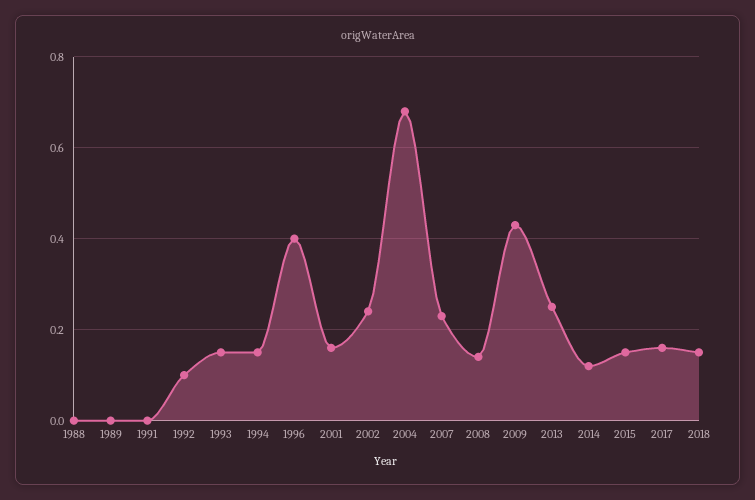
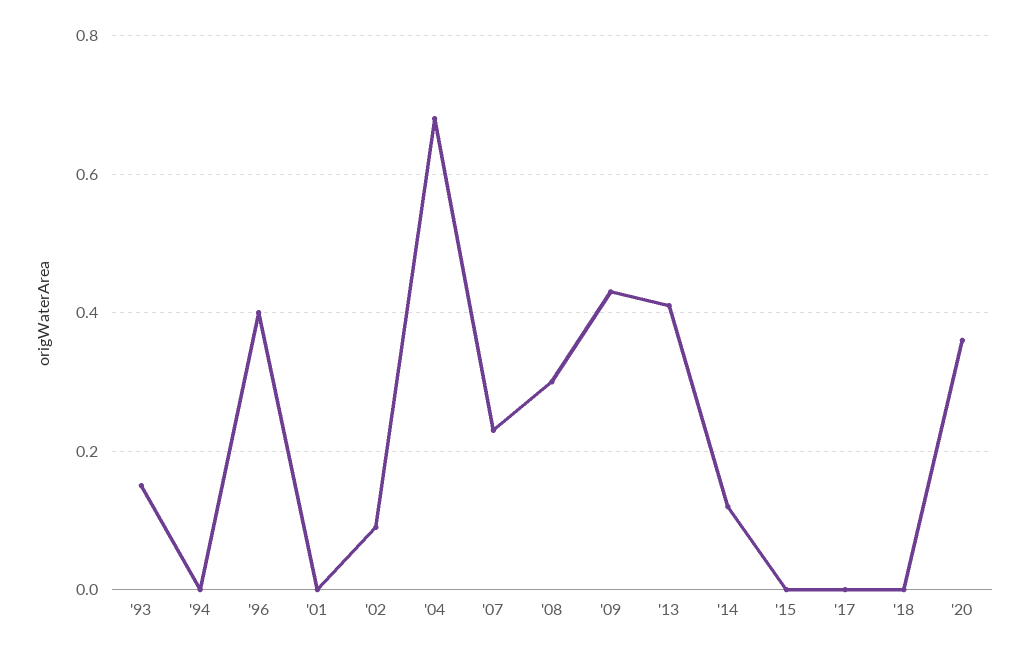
1988: 0 -> none
1989: 0 -> none
1991: 0 -> none
1992: 0.1 -> none
1994: 0.15 -> 0
2001: 0.15 -> 0
2002: 0.25 -> 0.1
2008: 0.15 -> 0.3
2013: 0.25 -> 0.4
2015: 0.15 -> 0
2017: 0.15 -> 0
2018: 0.15 -> 0
'20: none -> 0.35

